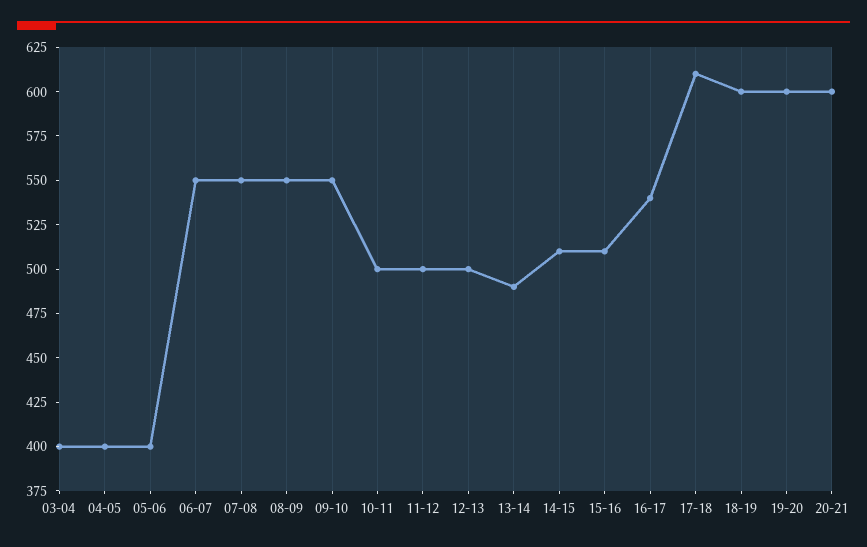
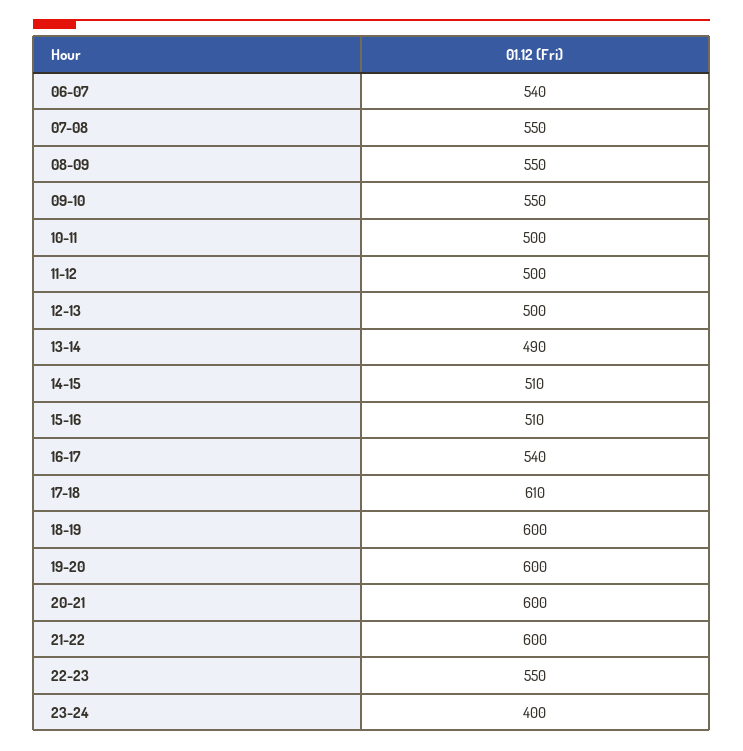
03-04: 400 -> none
04-05: 400 -> none
05-06: 400 -> none
06-07: 550 -> 540
21-22: none -> 600
22-23: none -> 550
23-24: none -> 400

